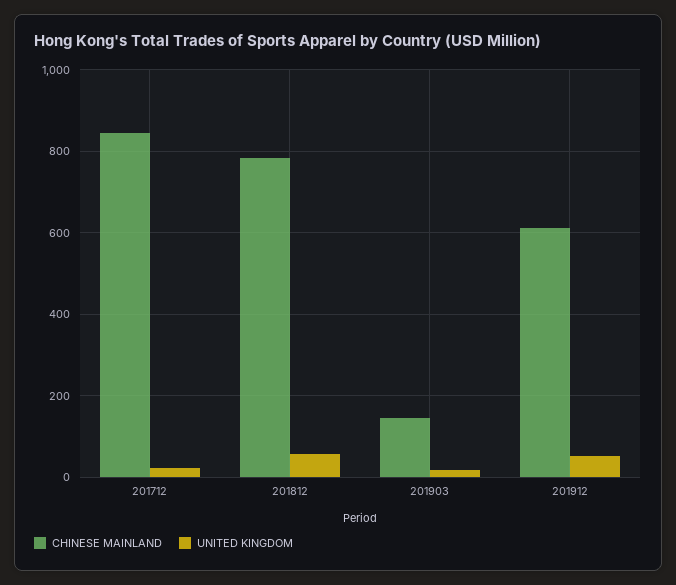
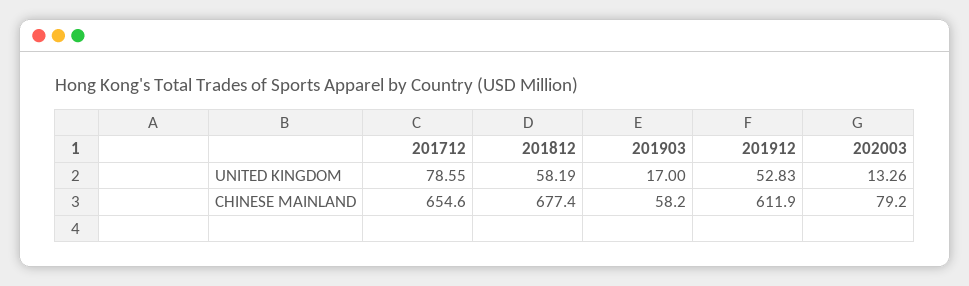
CHINESE MAINLAND, 201712: 840 -> 654.6
UNITED KINGDOM, 201712: 20 -> 78.55
CHINESE MAINLAND, 201812: 780 -> 677.4
CHINESE MAINLAND, 201903: 140 -> 58.2
UNITED KINGDOM, 202003: none -> 13.26
CHINESE MAINLAND, 202003: none -> 79.2

